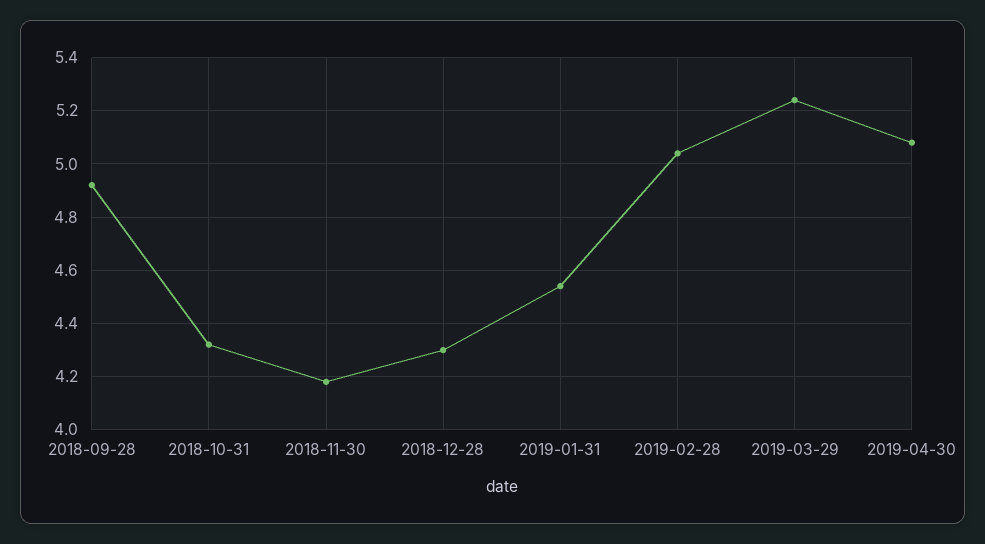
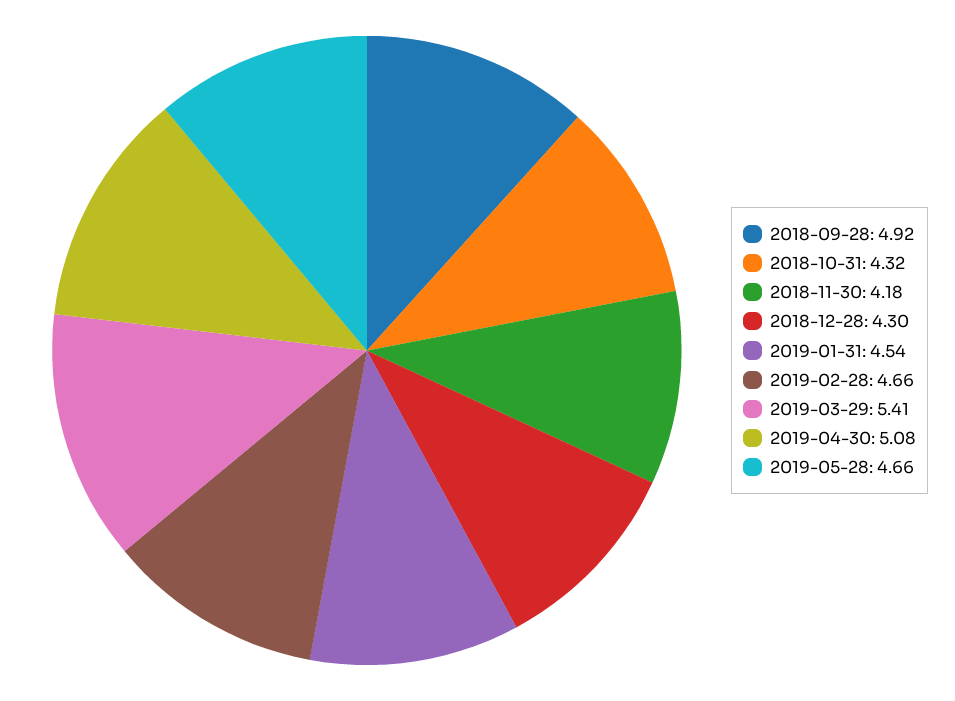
2019-02-28: 5.05 -> 4.66
2019-03-29: 5.25 -> 5.41
2019-05-28: none -> 4.66

